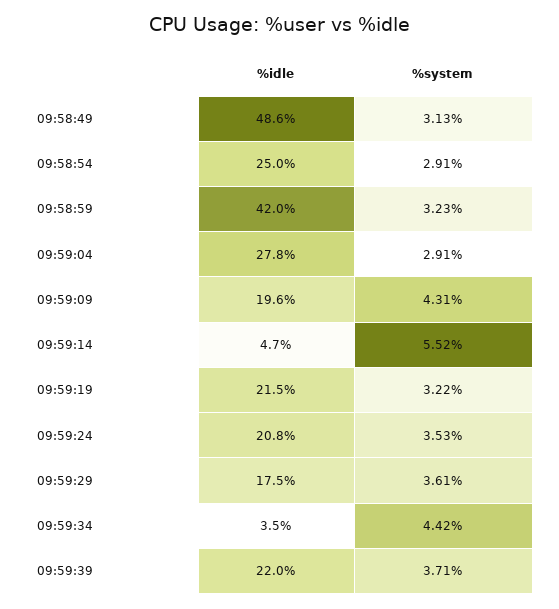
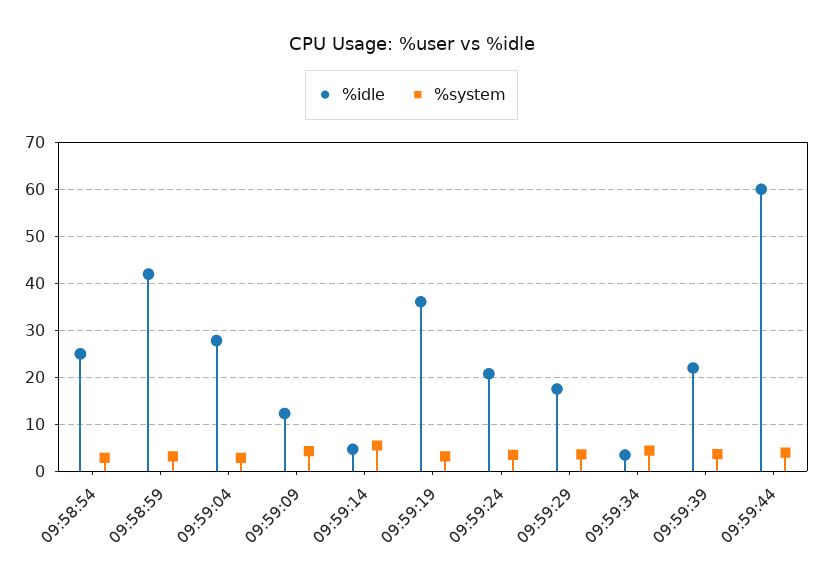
%idle, 09:58:49: 48.6 -> none
%system, 09:58:49: 3.13 -> none
%idle, 09:59:09: 19.6 -> 12
%idle, 09:59:19: 21.5 -> 36
%idle, 09:59:44: none -> 60
%system, 09:59:44: none -> 4

